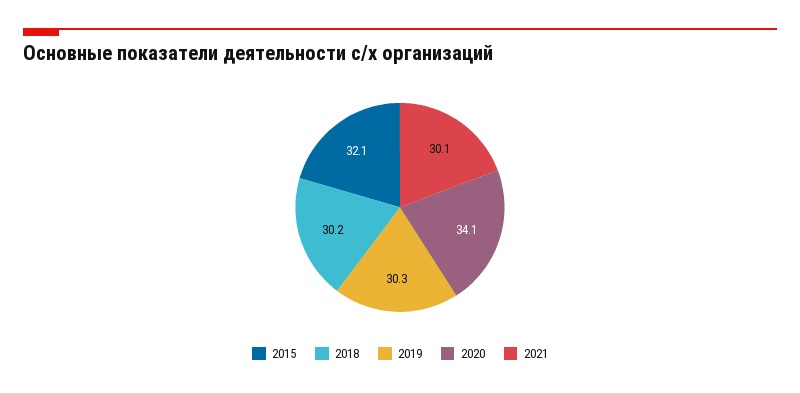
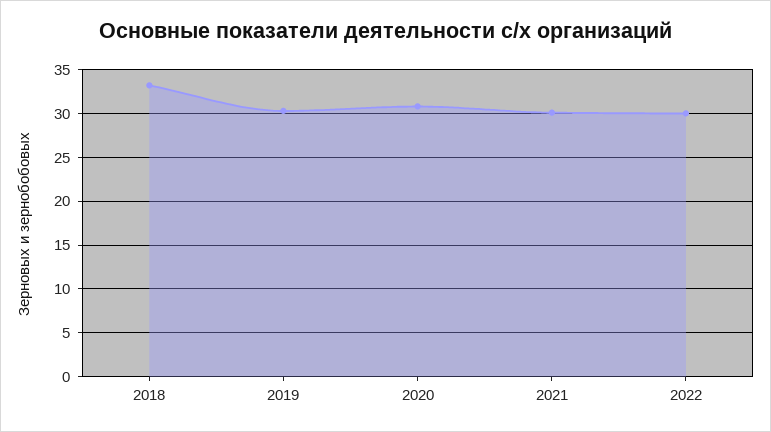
2015: 32.1 -> none
2018: 30.2 -> 33
2020: 34.1 -> 31
2022: none -> 30

